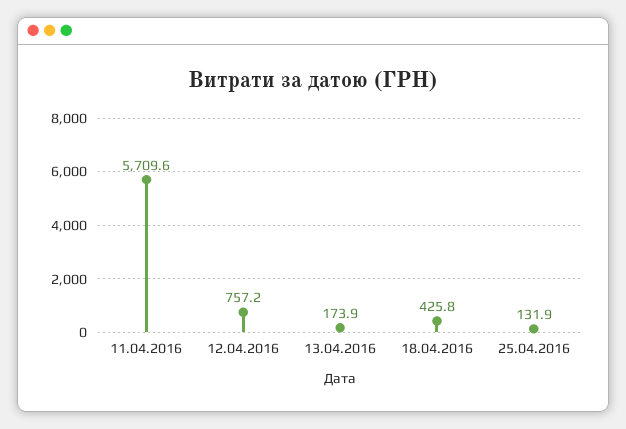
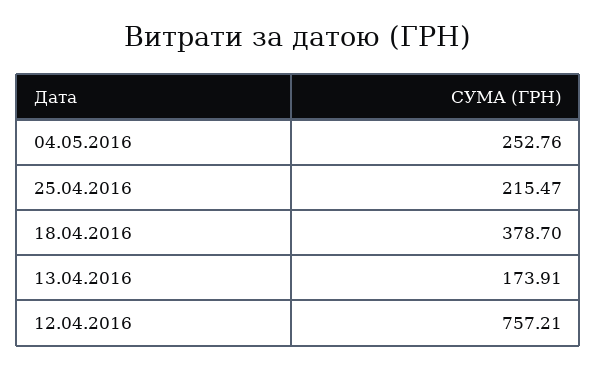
11.04.2016: 5709.6 -> none
18.04.2016: 425.8 -> 378.7
25.04.2016: 131.9 -> 215.47
04.05.2016: none -> 252.76

